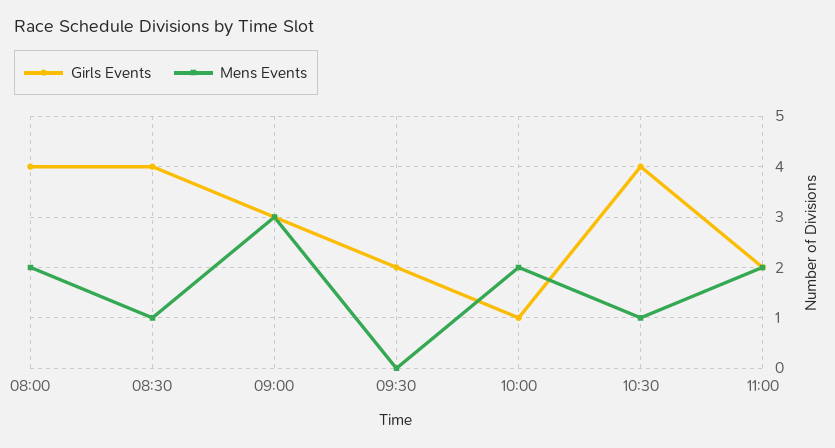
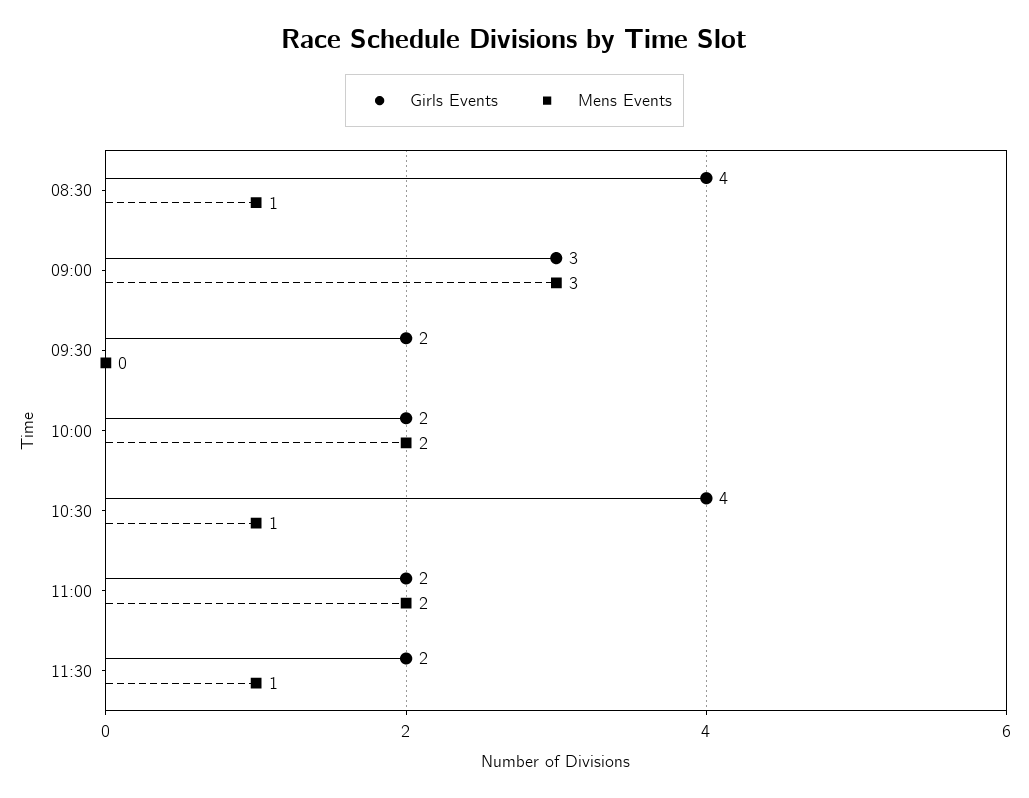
Girls Events, 08:00: 4 -> none
Mens Events, 08:00: 2 -> none
Girls Events, 10:00: 1 -> 2
Girls Events, 11:30: none -> 2
Mens Events, 11:30: none -> 1

